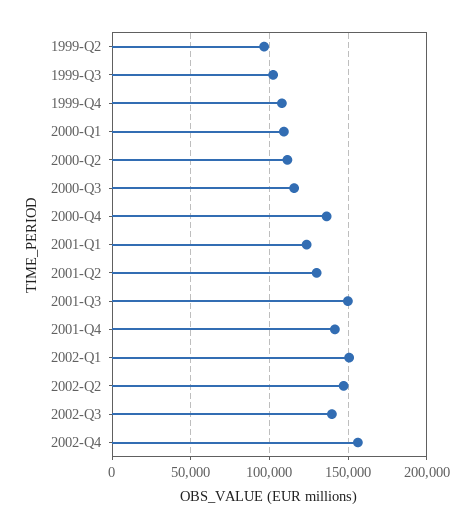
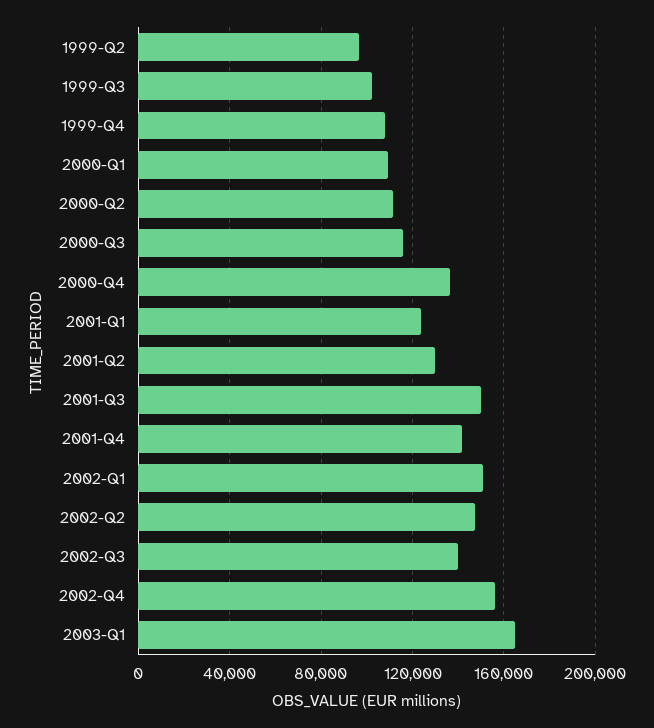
2003-Q1: none -> 165000

